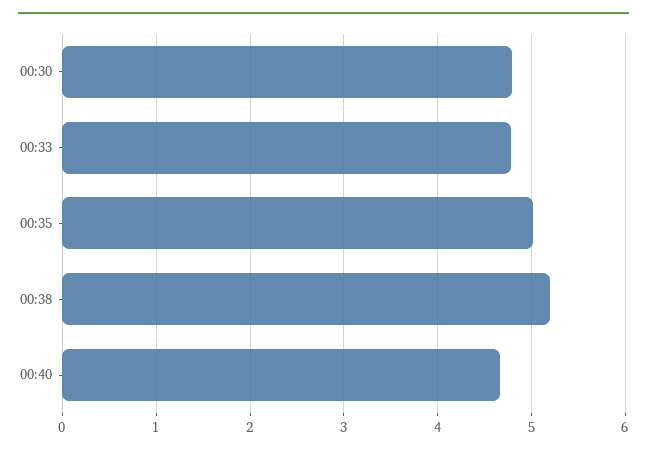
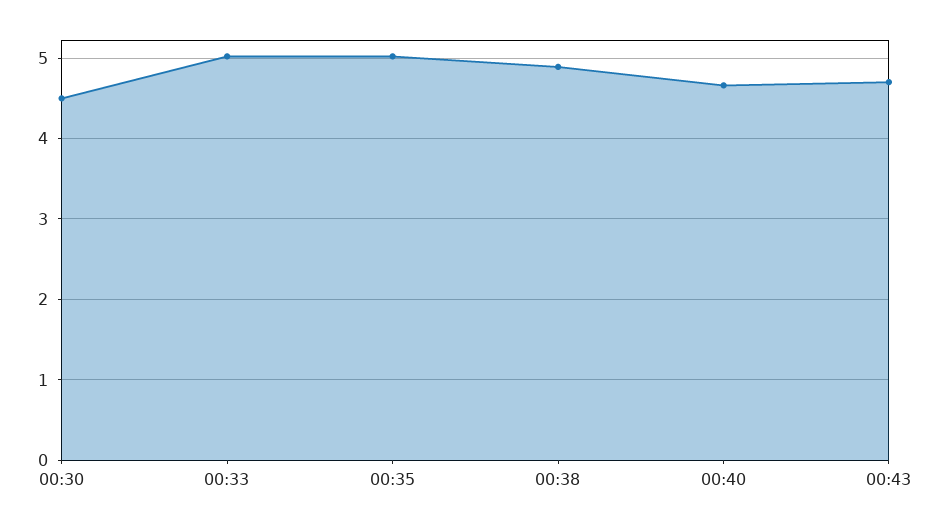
00:30: 4.8 -> 4.5
00:33: 4.8 -> 5
00:38: 5.2 -> 4.9
00:43: none -> 4.7

